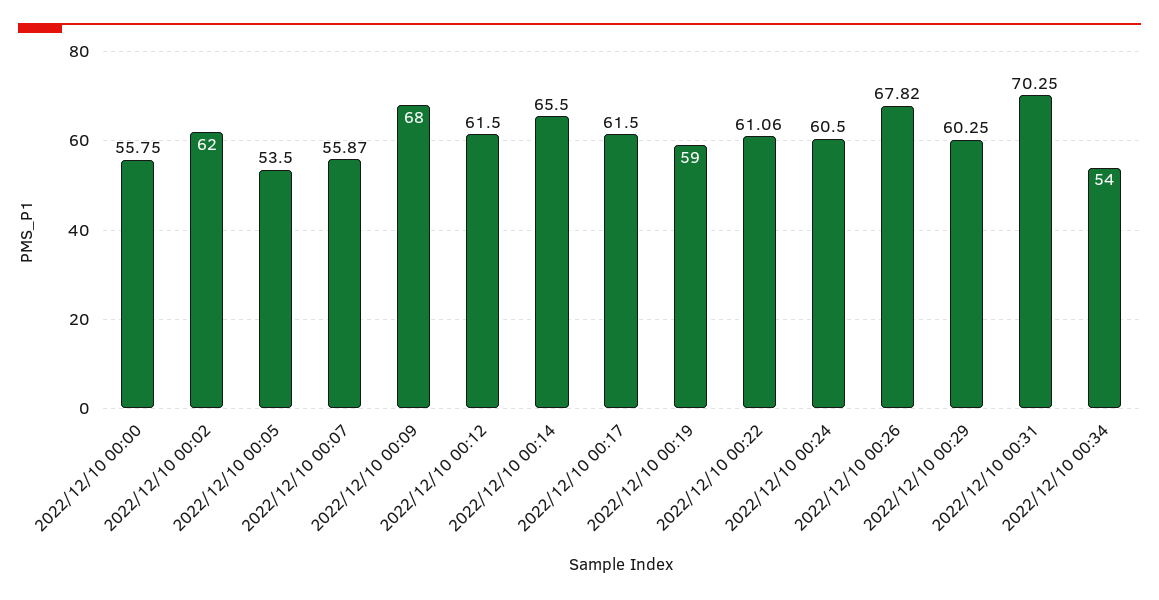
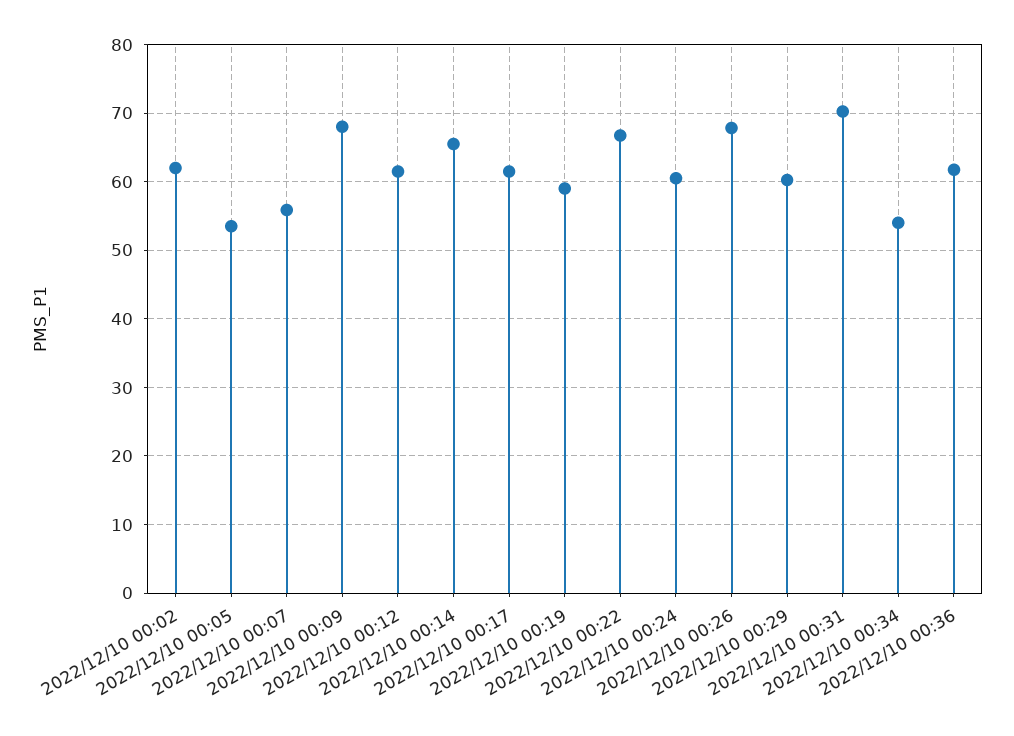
2022/12/10 00:00: 55.75 -> none
2022/12/10 00:22: 61.06 -> 67
2022/12/10 00:36: none -> 62

